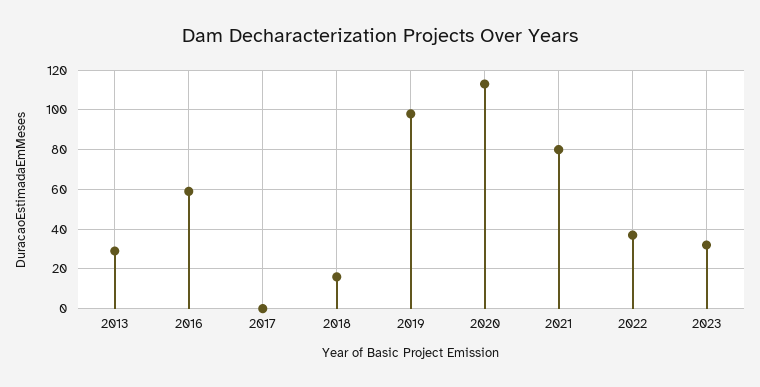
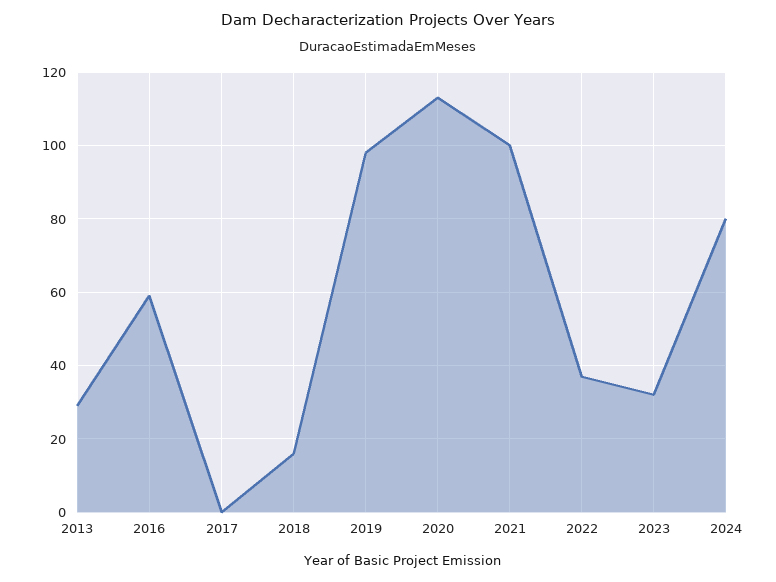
2021: 80 -> 100
2024: none -> 80

